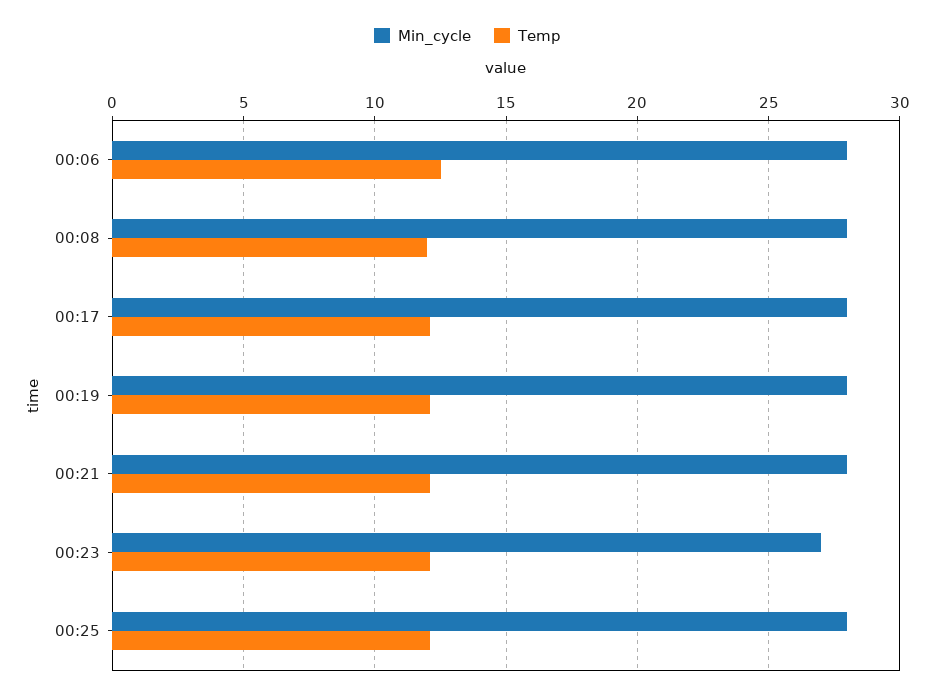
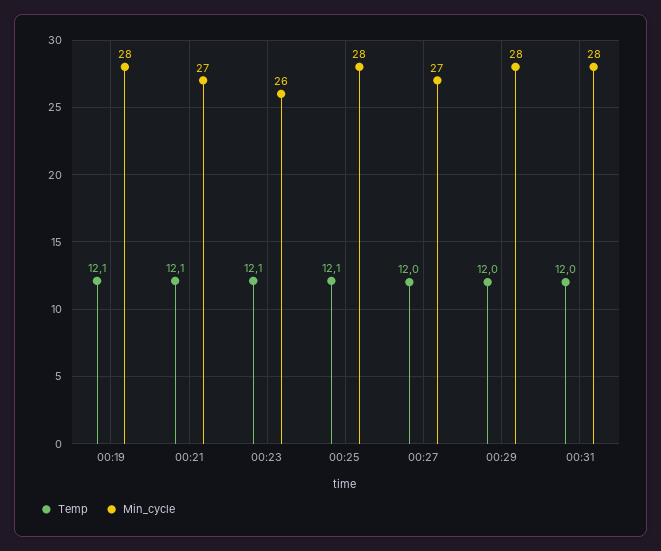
Min_cycle, 00:06: 28 -> none
Temp, 00:06: 12.5 -> none
Min_cycle, 00:08: 28 -> none
Temp, 00:08: 12 -> none
Min_cycle, 00:17: 28 -> none
Temp, 00:17: 12 -> none
Min_cycle, 00:21: 28 -> 27
Min_cycle, 00:23: 27 -> 26
Temp, 00:27: none -> 12
Min_cycle, 00:27: none -> 27
Temp, 00:29: none -> 12
Min_cycle, 00:29: none -> 28
Temp, 00:31: none -> 12
Min_cycle, 00:31: none -> 28

